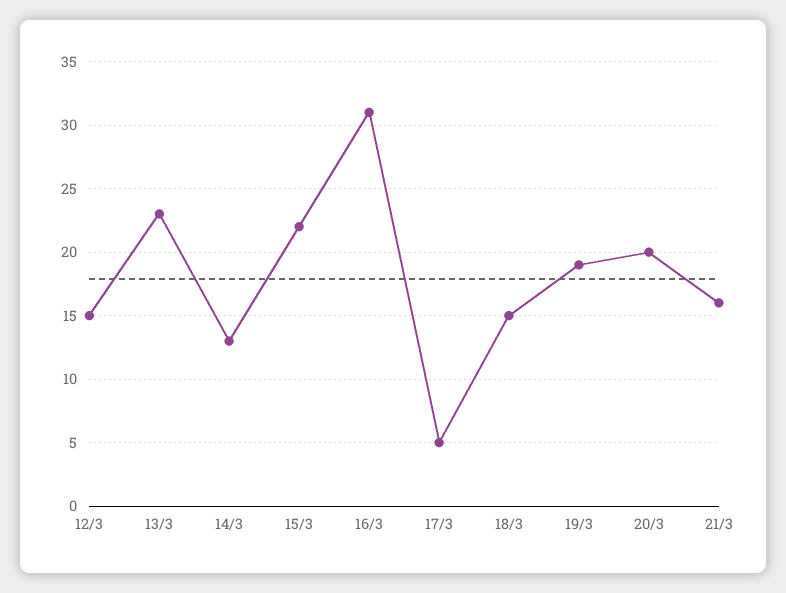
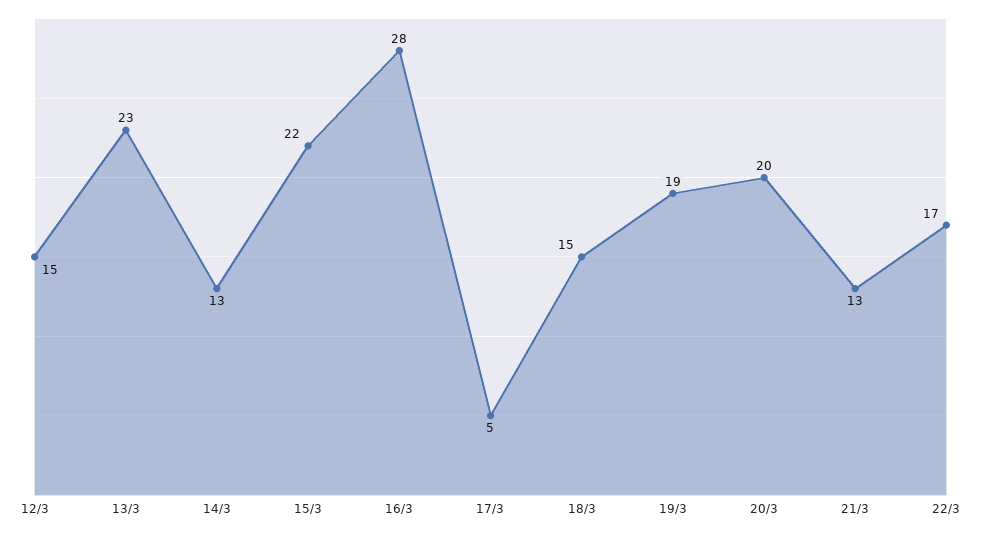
16/3: 31 -> 28
21/3: 16 -> 13
22/3: none -> 17

